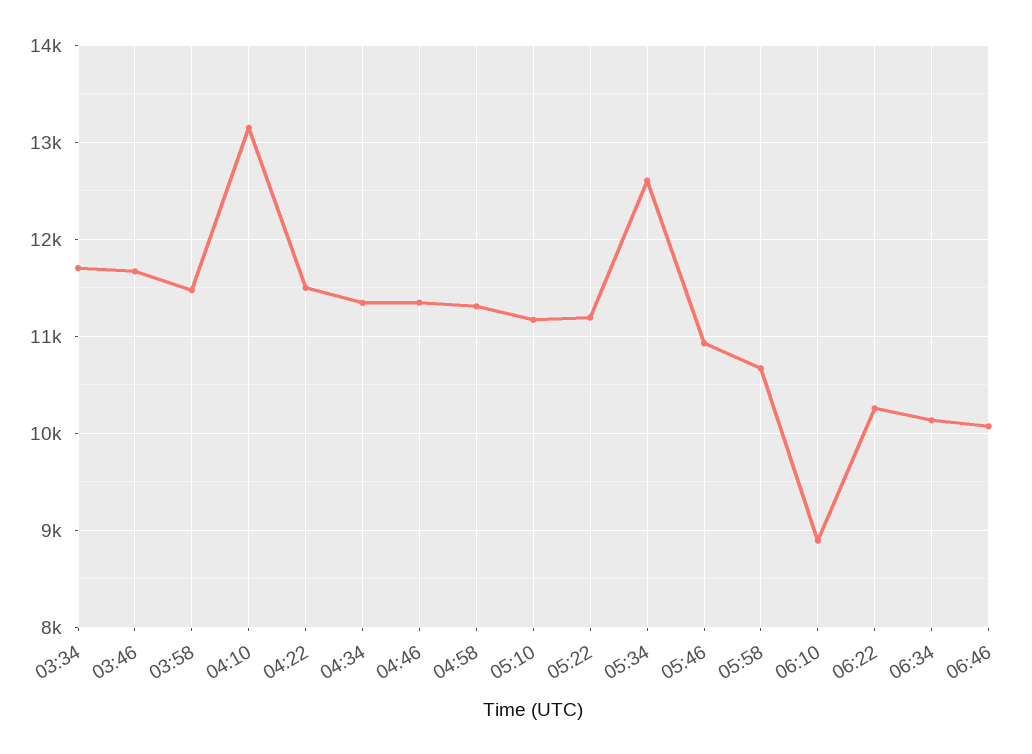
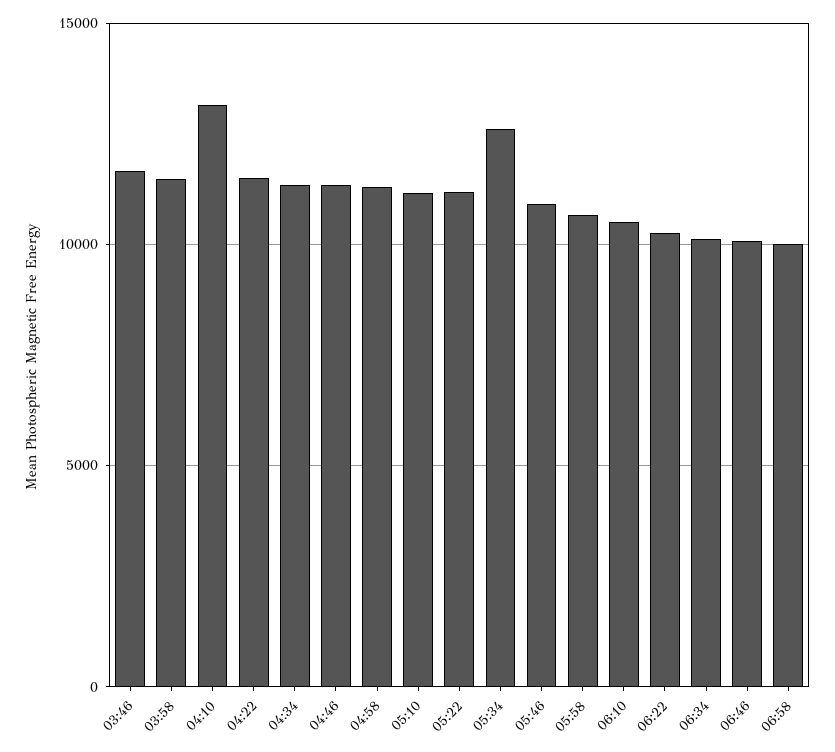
03:34: 11700 -> none
06:10: 8900 -> 10500
06:58: none -> 10000

